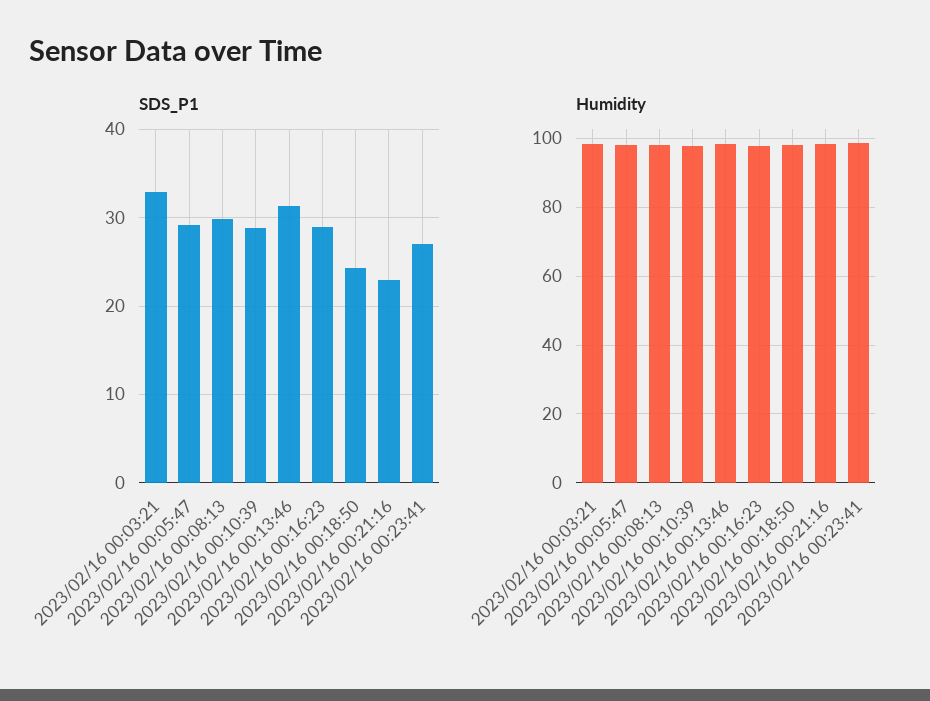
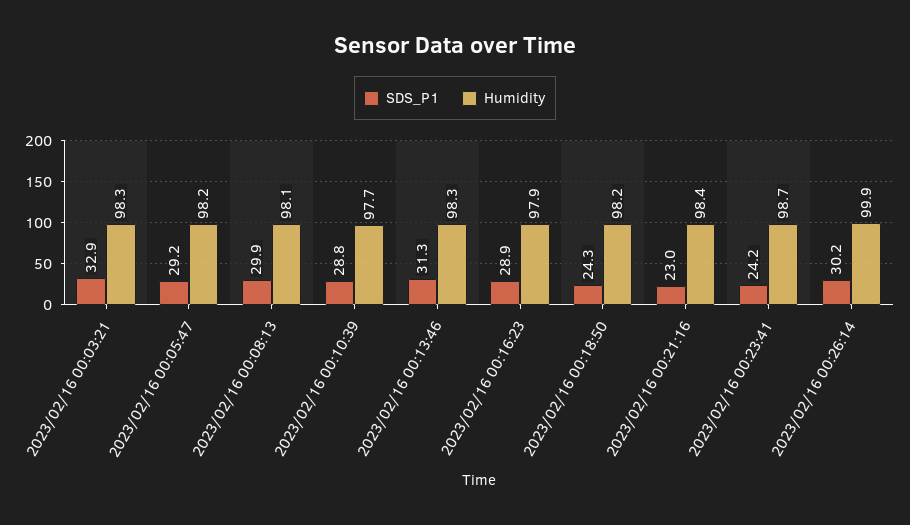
SDS_P1, 2023/02/16 00:23:41: 27 -> 24.2
SDS_P1, 2023/02/16 00:26:14: none -> 30.2
Humidity, 2023/02/16 00:26:14: none -> 99.9

